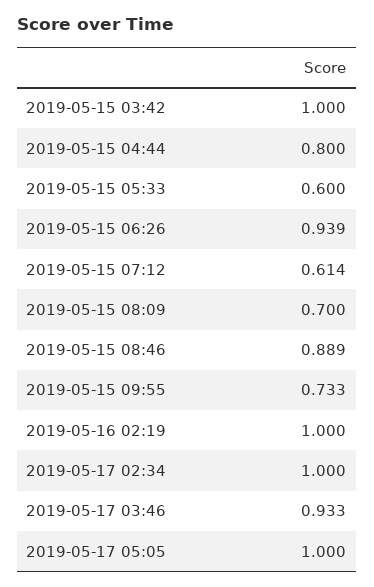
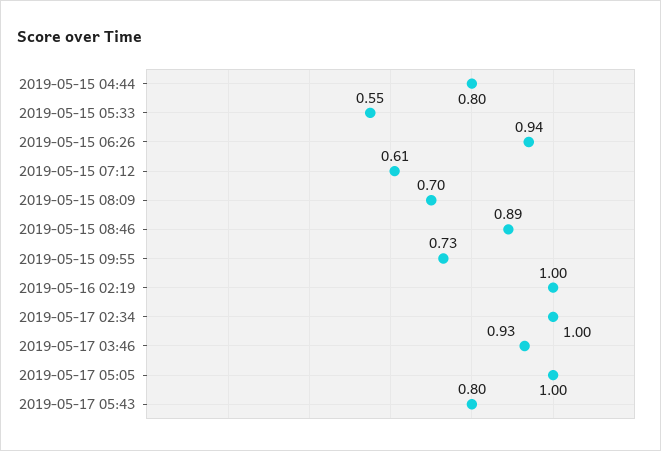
2019-05-15 03:42: 1 -> none
2019-05-15 05:33: 0.6 -> 0.55
2019-05-17 05:43: none -> 0.8

